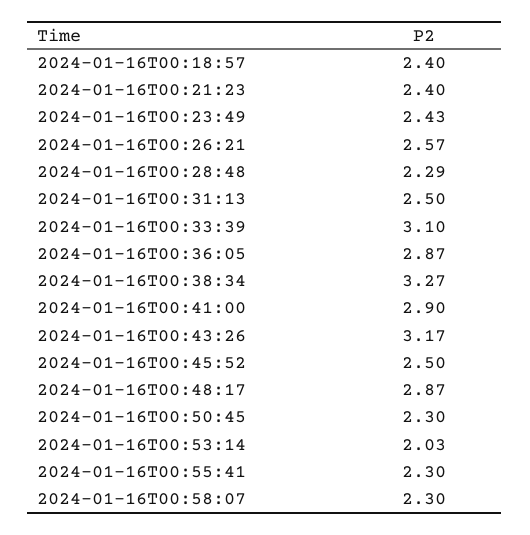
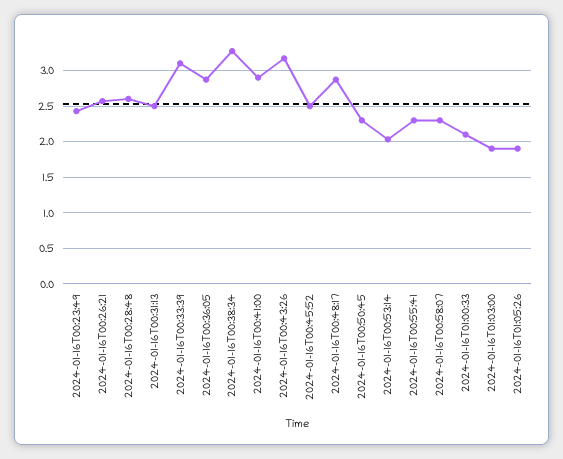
2024-01-16T00:18:57: 2.4 -> none
2024-01-16T00:21:23: 2.4 -> none
2024-01-16T00:28:48: 2.29 -> 2.6
2024-01-16T01:00:33: none -> 2.1
2024-01-16T01:03:00: none -> 1.9
2024-01-16T01:05:26: none -> 1.9

